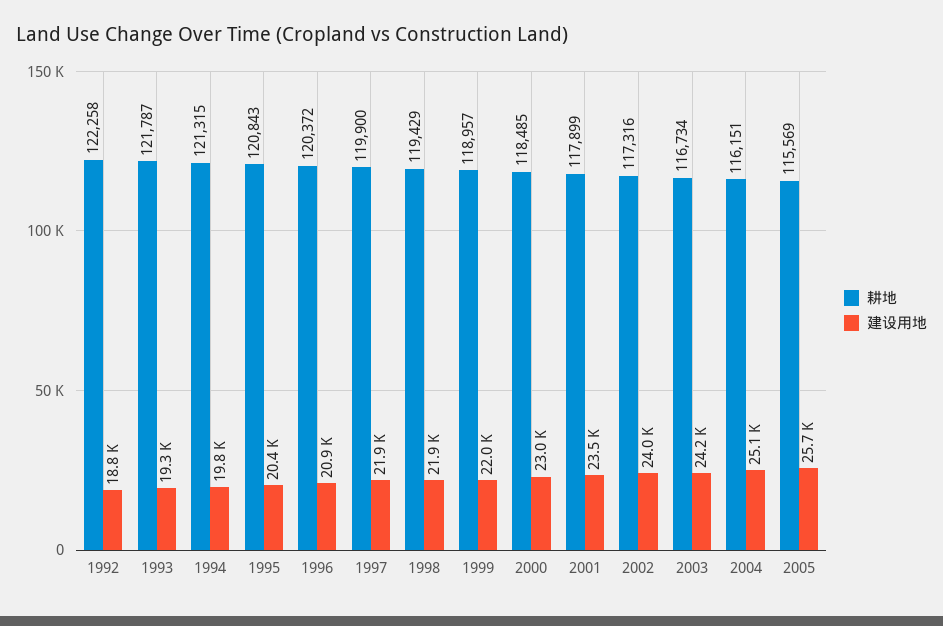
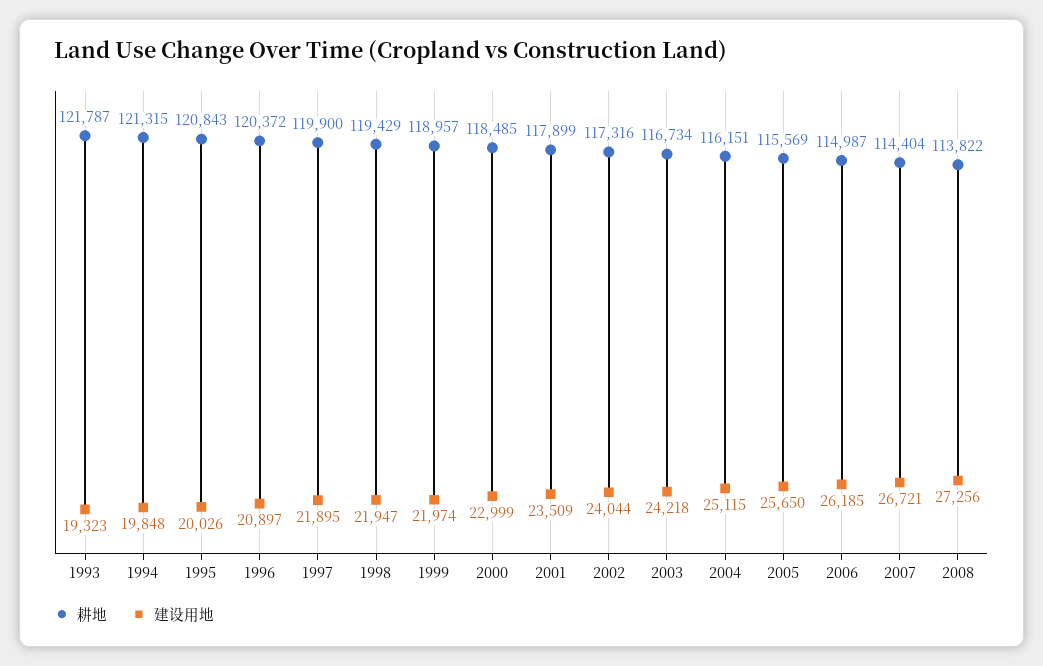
耕地, 1992: 122258 -> none
建设用地, 1992: 18800 -> none
建设用地, 1995: 20400 -> 20026
耕地, 2006: none -> 114987
建设用地, 2006: none -> 26185
耕地, 2007: none -> 114404
建设用地, 2007: none -> 26721
耕地, 2008: none -> 113822
建设用地, 2008: none -> 27256

